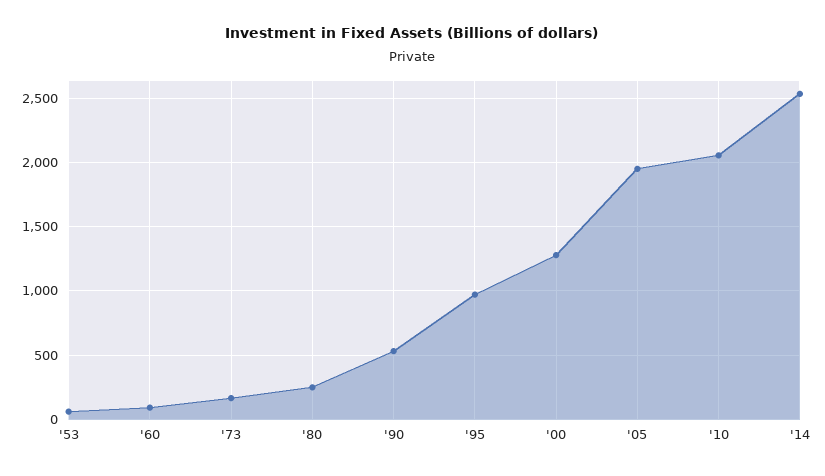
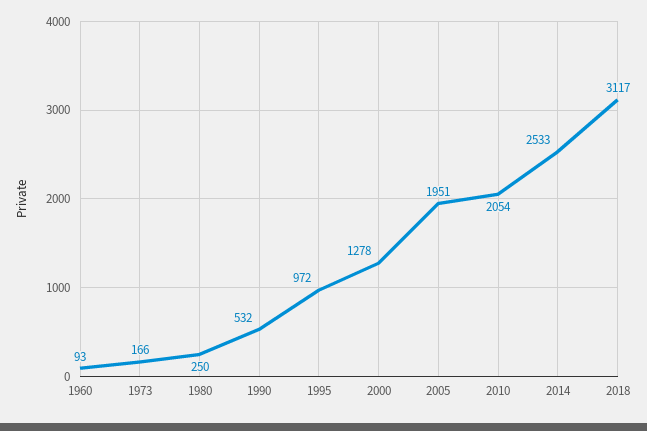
'53: 50 -> none
2018: none -> 3117

